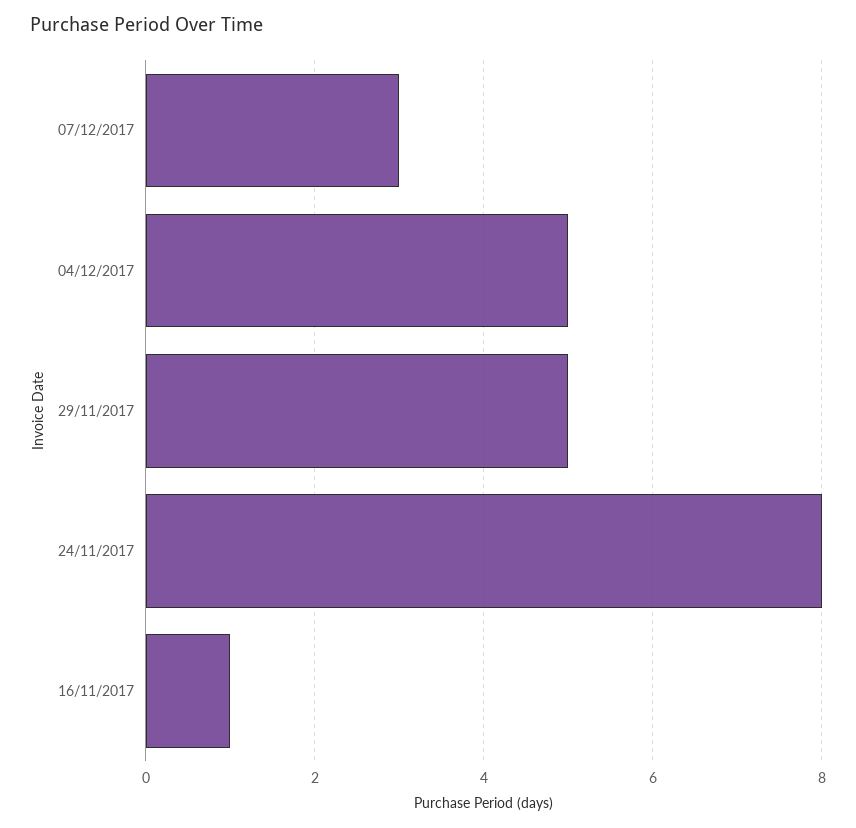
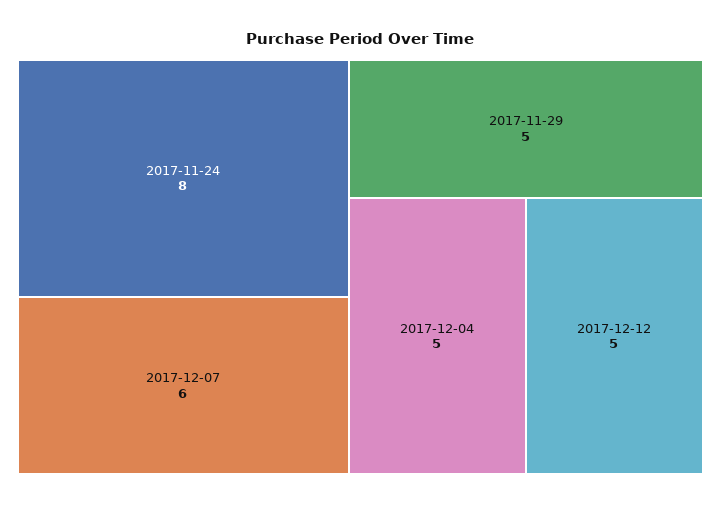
07/12/2017: 3 -> 6
16/11/2017: 1 -> none
2017-12-12: none -> 5

